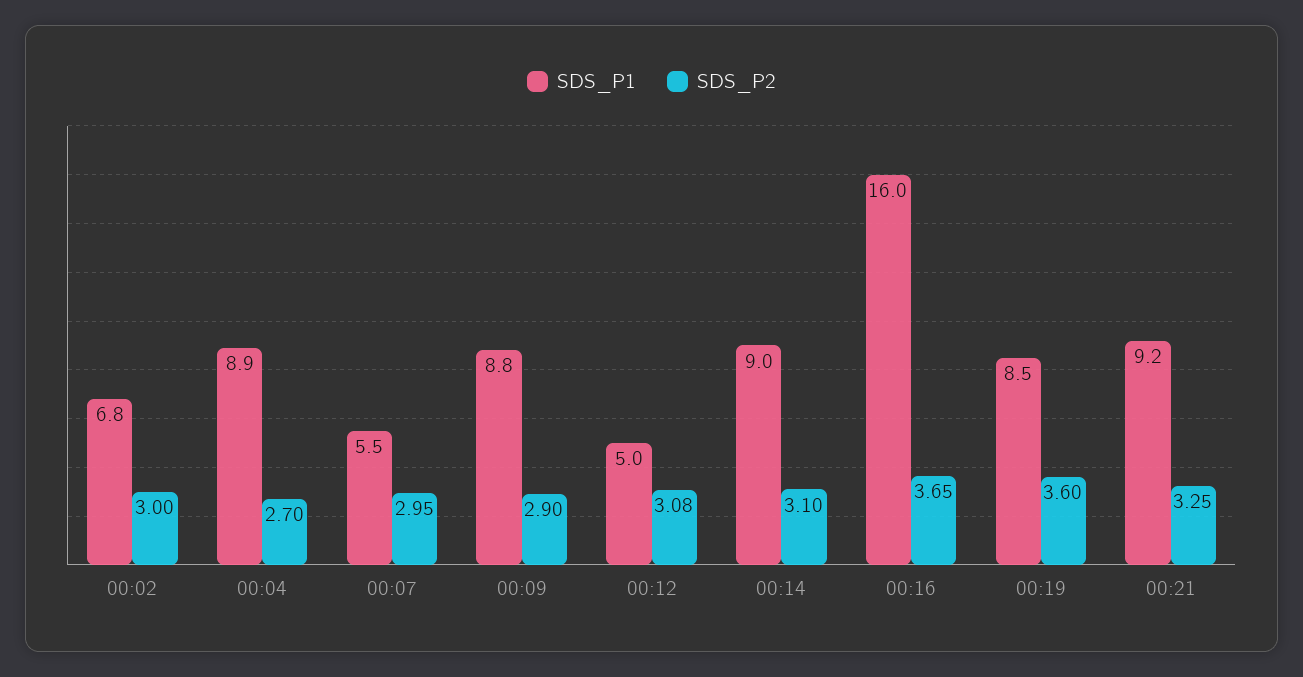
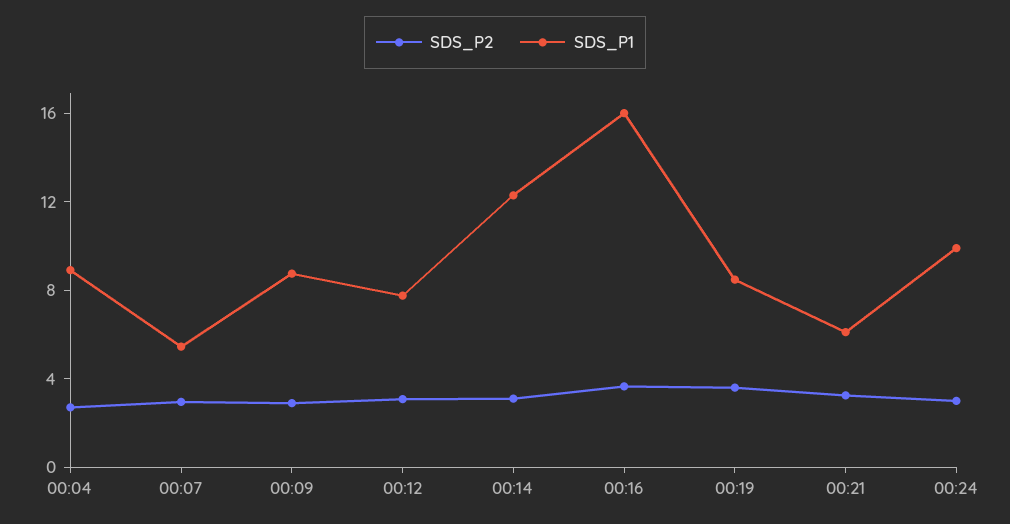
SDS_P1, 00:02: 6.8 -> none
SDS_P2, 00:02: 3 -> none
SDS_P1, 00:12: 5 -> 8
SDS_P1, 00:14: 9 -> 12
SDS_P1, 00:21: 9.2 -> 6
SDS_P2, 00:24: none -> 3
SDS_P1, 00:24: none -> 10

